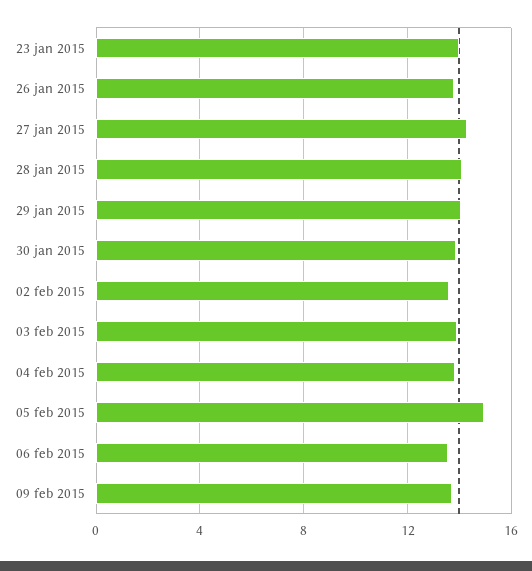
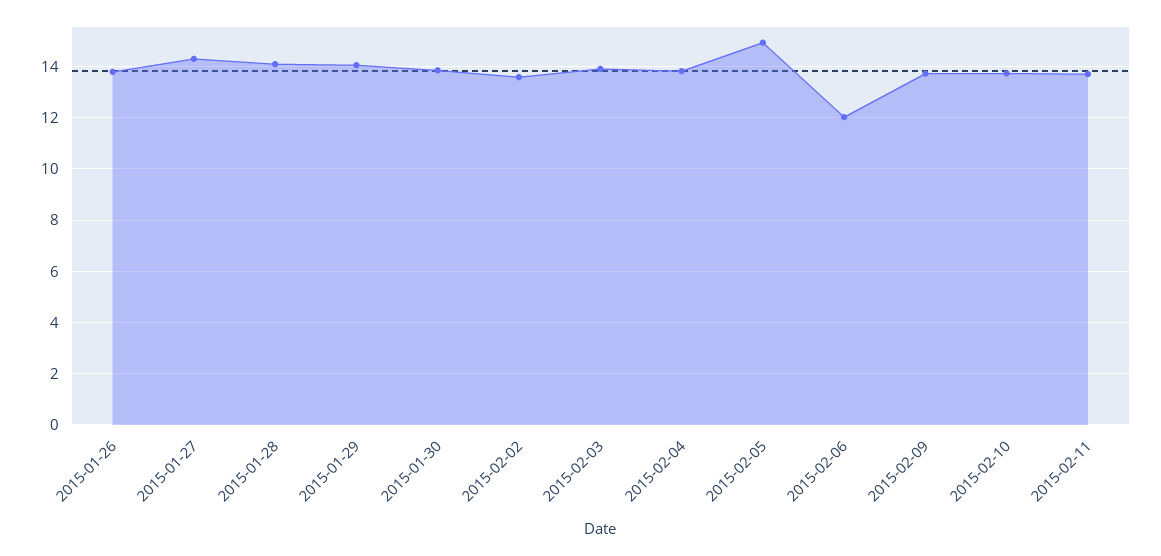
23 jan 2015: 14 -> none
06 feb 2015: 13.5 -> 12
2015-02-10: none -> 13.75
2015-02-11: none -> 13.75

